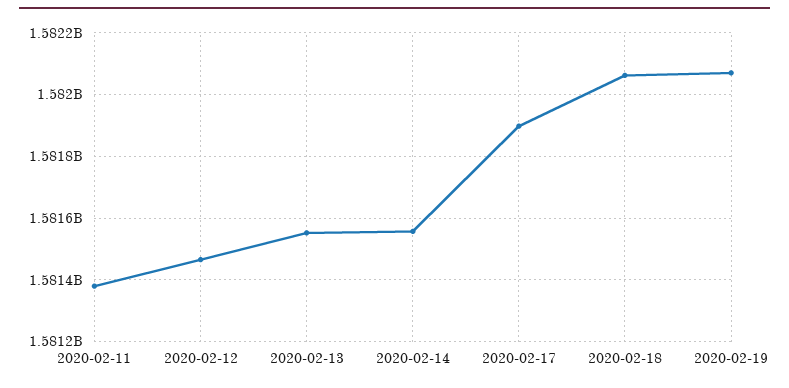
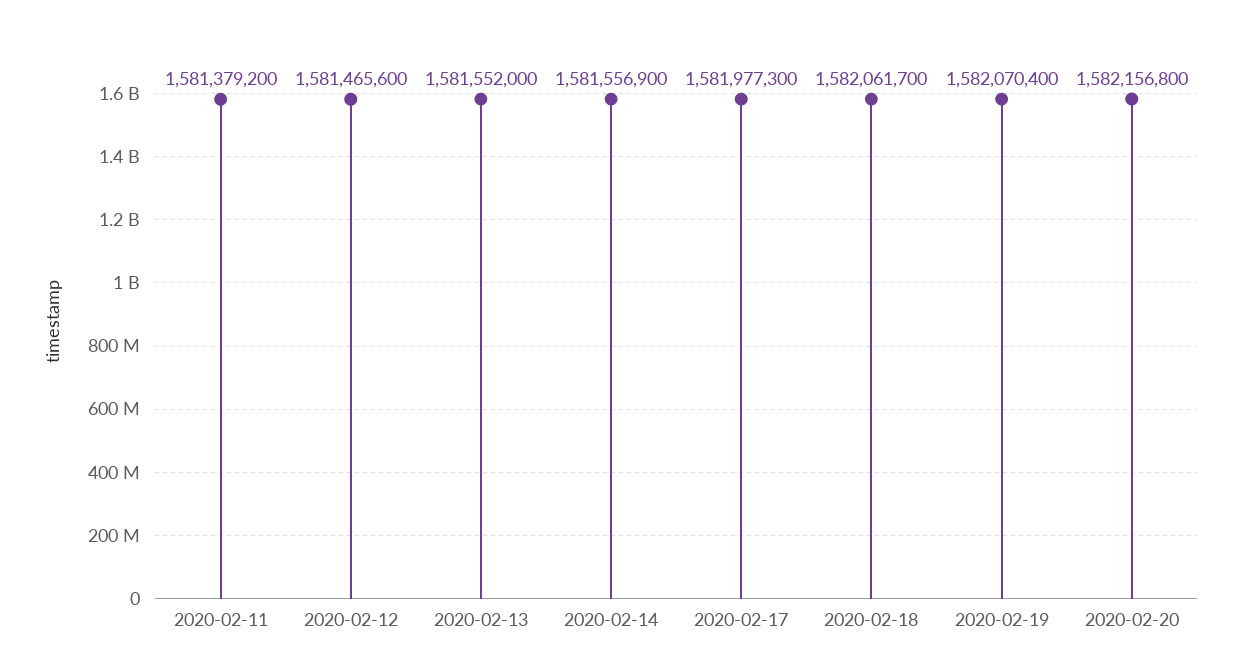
2020-02-17: 1581900000 -> 1581977300
2020-02-20: none -> 1582156800

